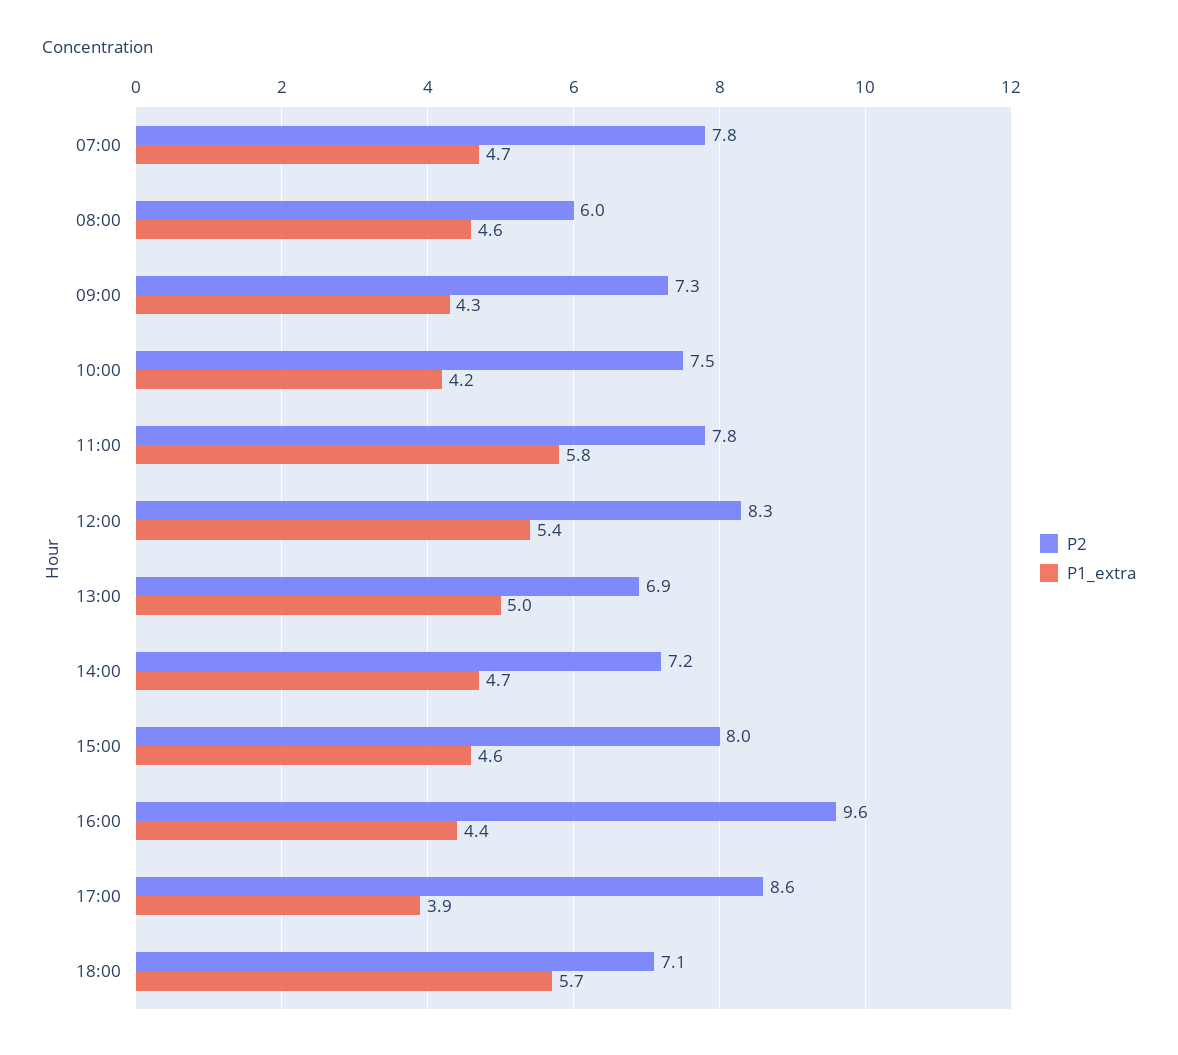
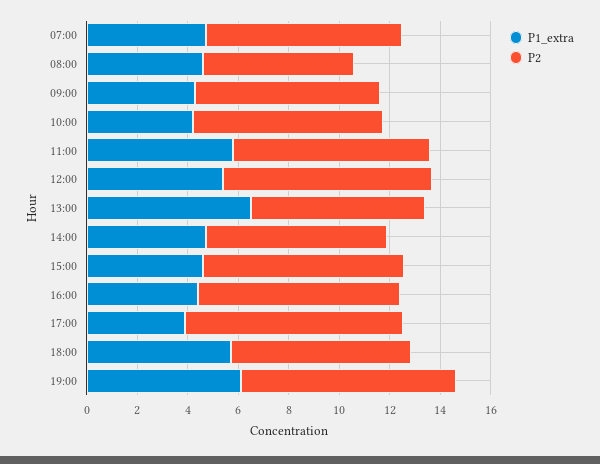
P1_extra, 13:00: 5 -> 6.5
P2, 16:00: 9.6 -> 8
P1_extra, 19:00: none -> 6
P2, 19:00: none -> 8.5

